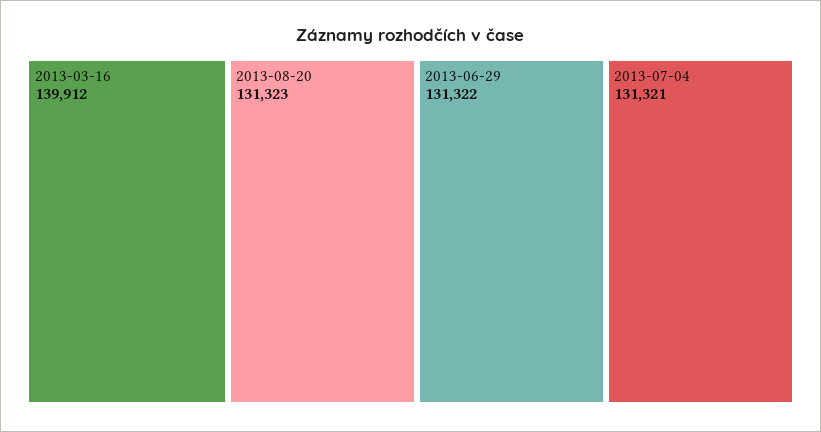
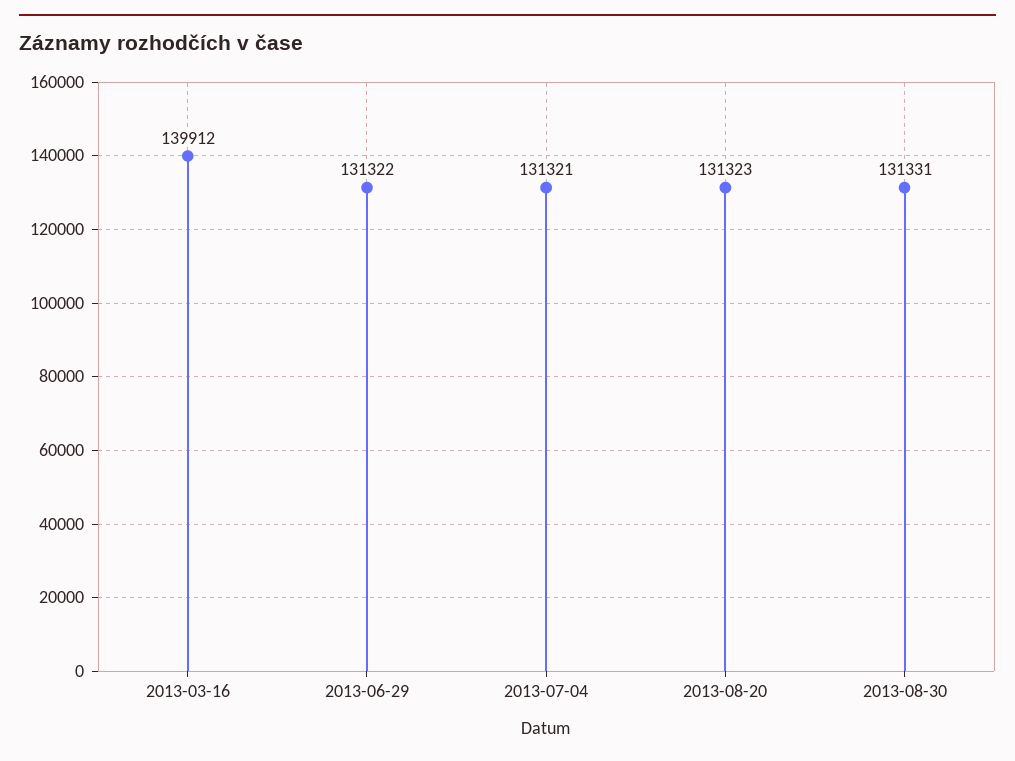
2013-08-30: none -> 131331

